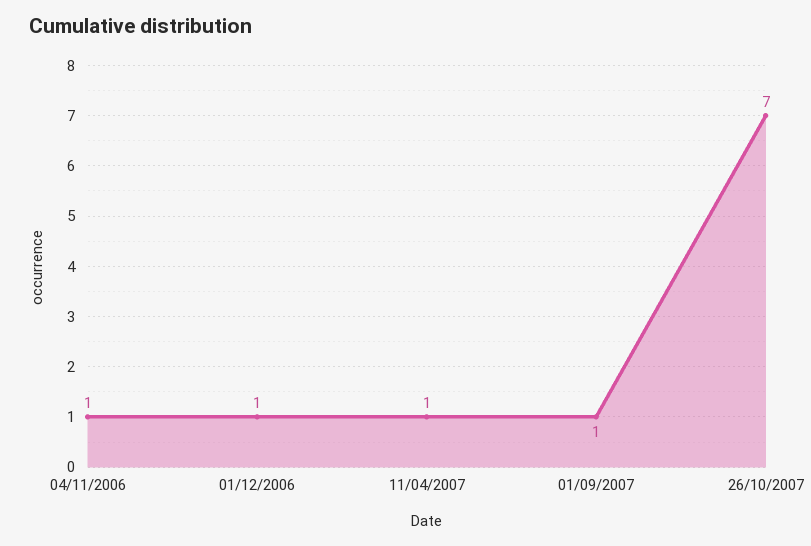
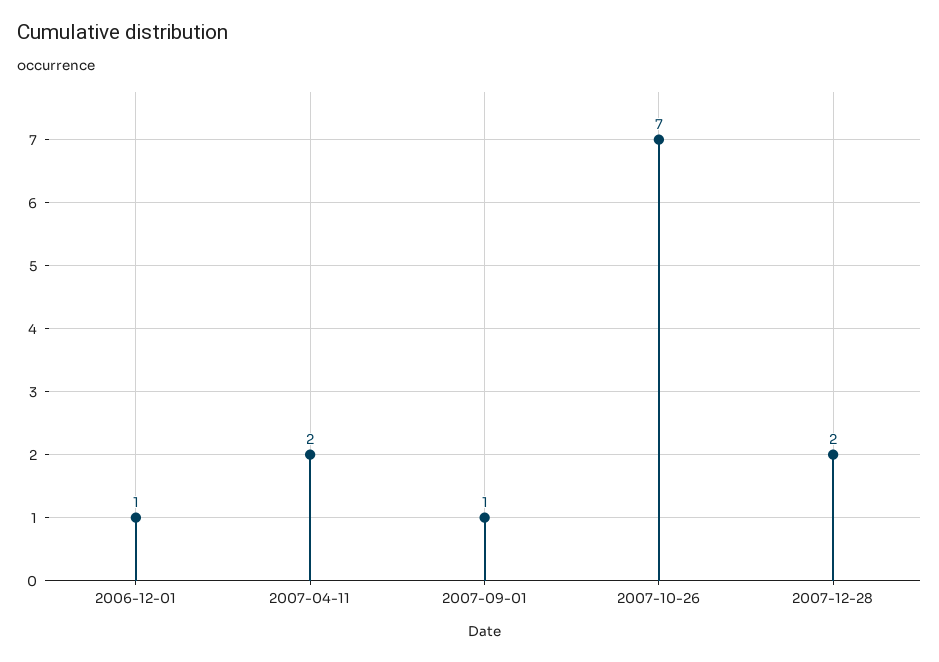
04/11/2006: 1 -> none
11/04/2007: 1 -> 2
2007-12-28: none -> 2

